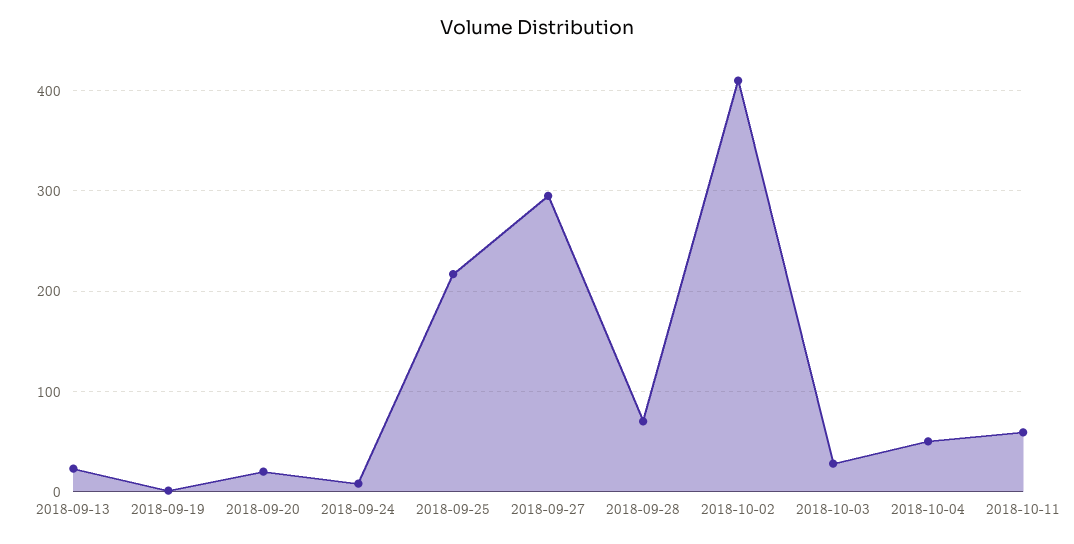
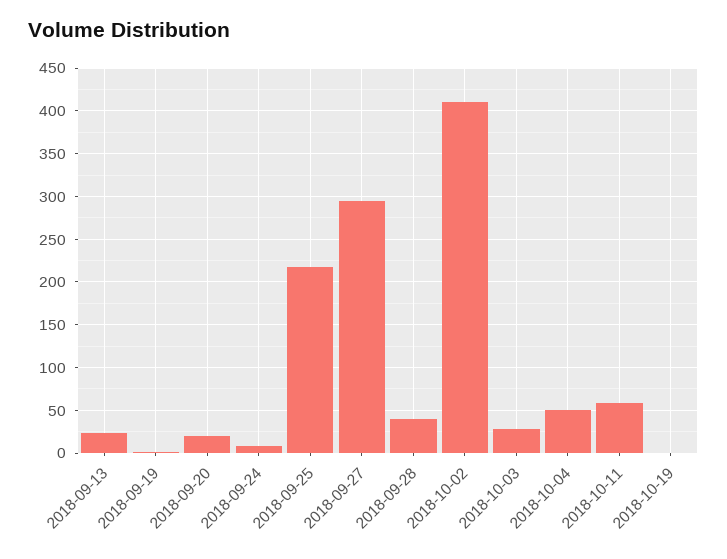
2018-09-28: 70 -> 40
2018-10-19: none -> 0

